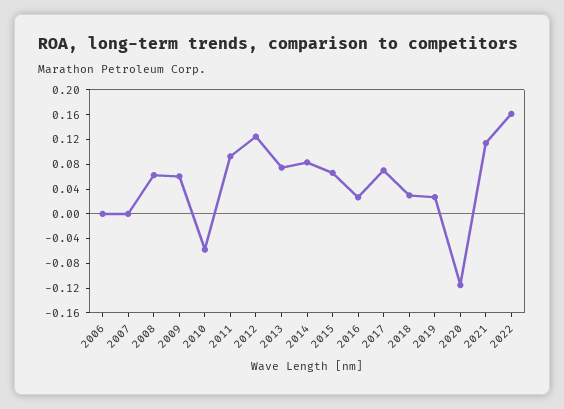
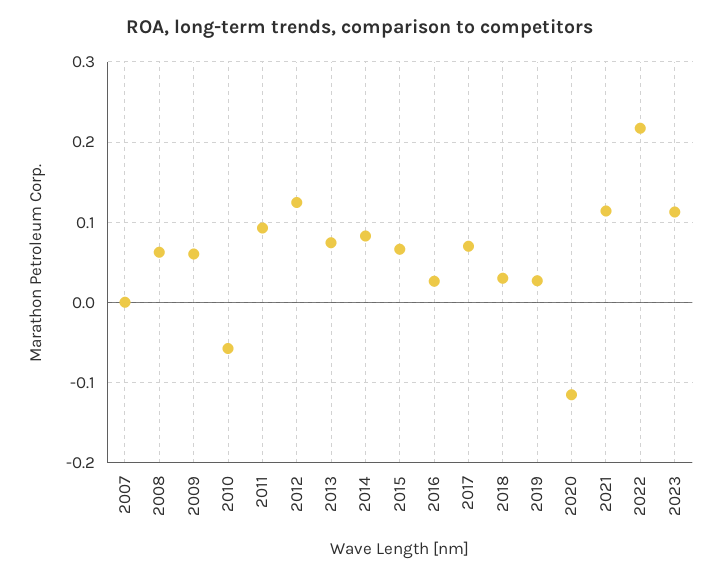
2006: 0 -> none
2022: 0.16 -> 0.22
2023: none -> 0.11

